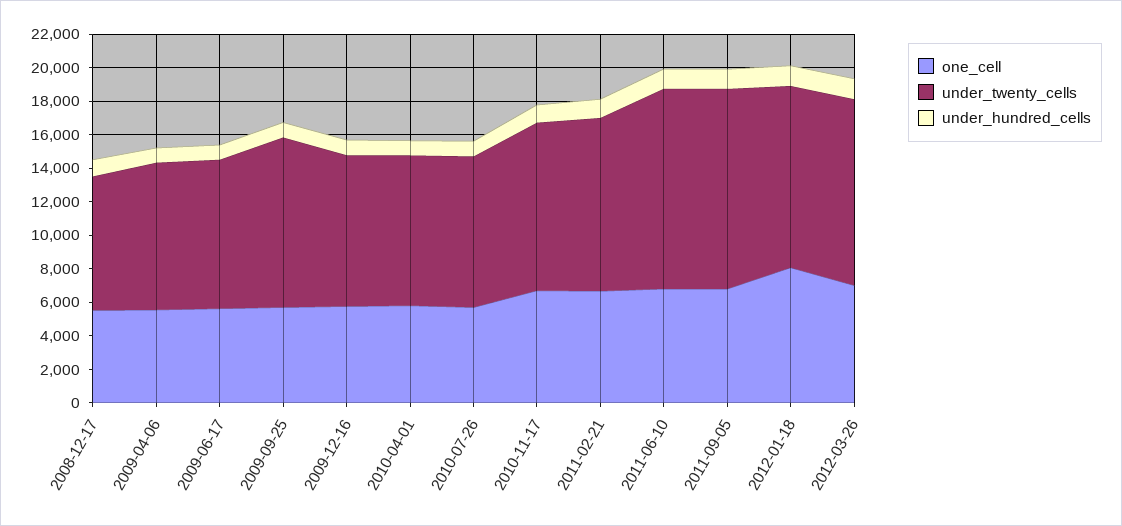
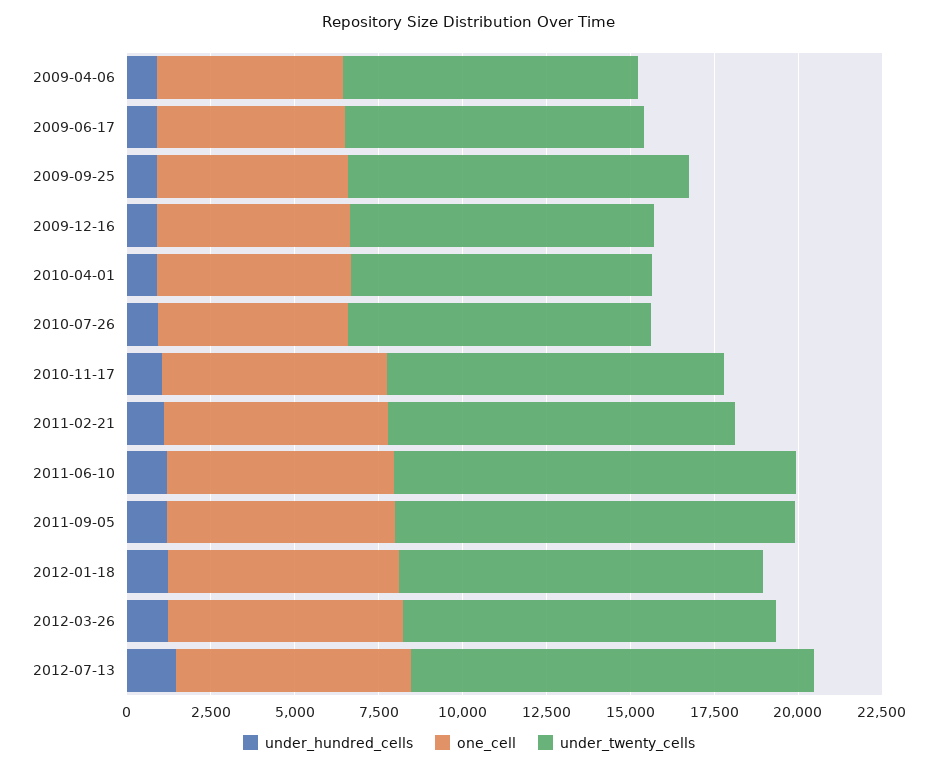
one_cell, 2008-12-17: 5500 -> none
under_twenty_cells, 2008-12-17: 8000 -> none
under_hundred_cells, 2008-12-17: 1000 -> none
one_cell, 2012-01-18: 8000 -> 7000
under_hundred_cells, 2012-07-13: none -> 1500
one_cell, 2012-07-13: none -> 7000
under_twenty_cells, 2012-07-13: none -> 12000

